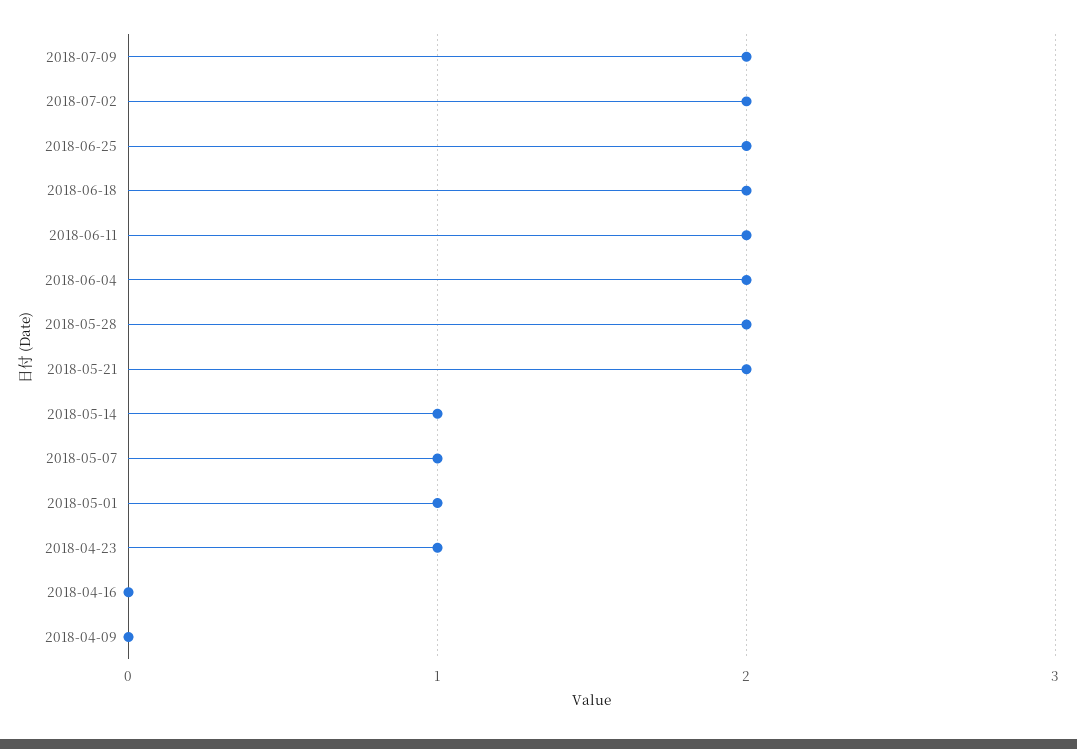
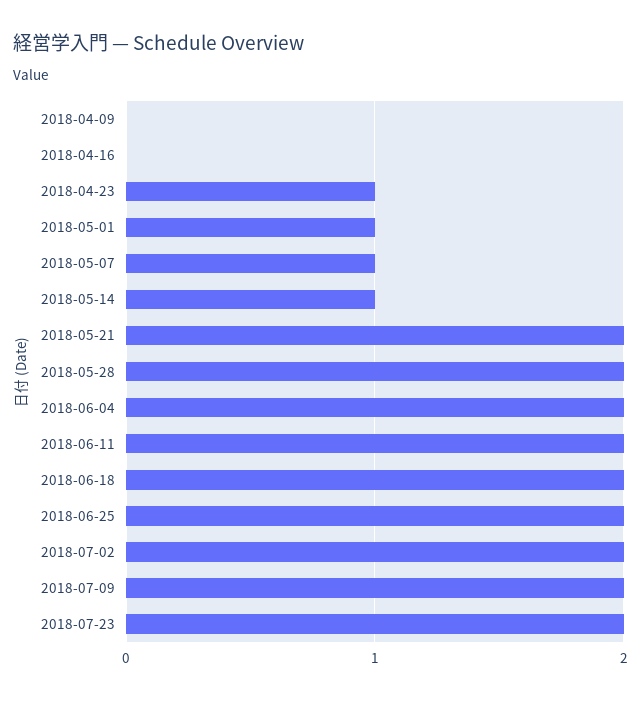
2018-07-23: none -> 2

